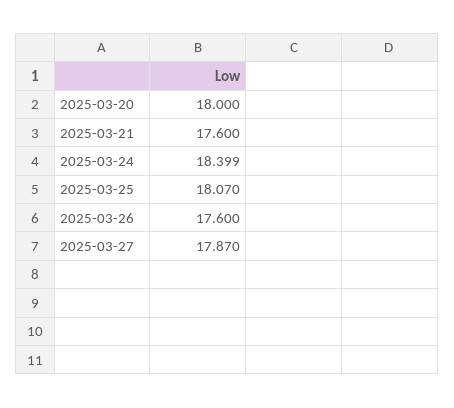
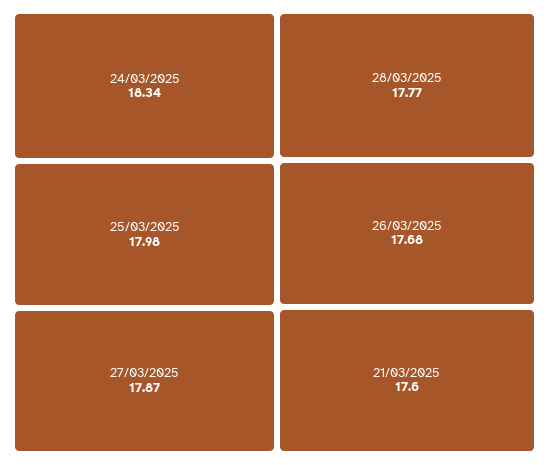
2025-03-20: 18 -> none
2025-03-24: 18.399 -> 18.34
2025-03-25: 18.07 -> 17.98
2025-03-26: 17.6 -> 17.68
28/03/2025: none -> 17.77

